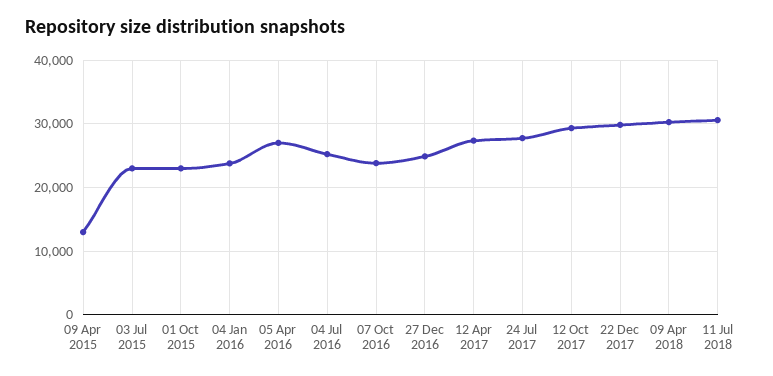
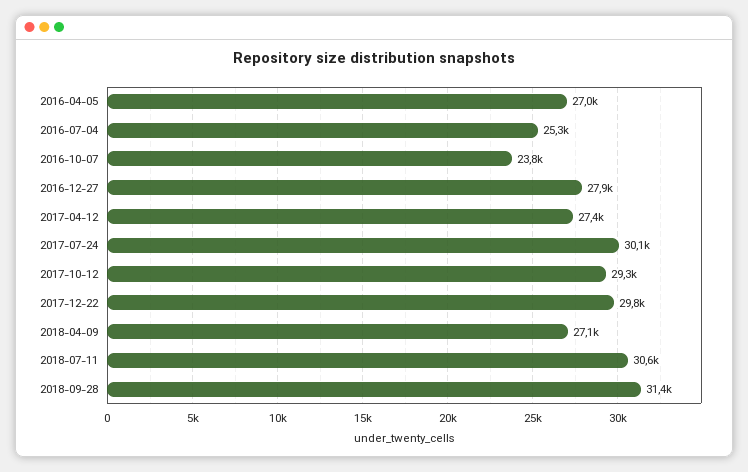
09 Apr 2015: 13000 -> none
03 Jul 2015: 23000 -> none
01 Oct 2015: 23000 -> none
04 Jan 2016: 24000 -> none
27 Dec 2016: 25000 -> 27900
24 Jul 2017: 28000 -> 30100
09 Apr 2018: 30000 -> 27100
2018-09-28: none -> 31400

